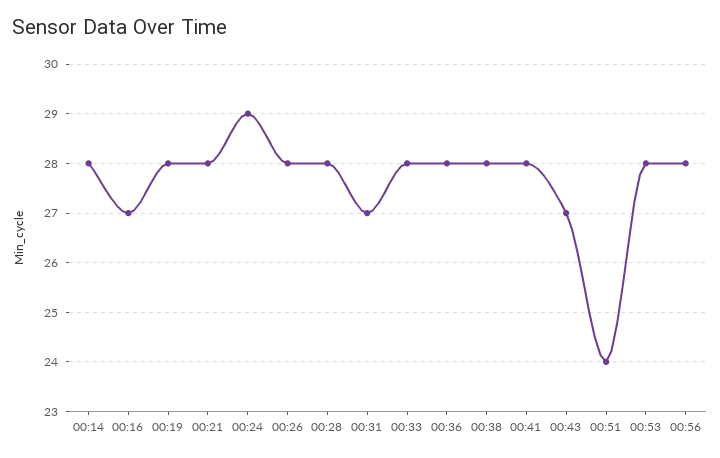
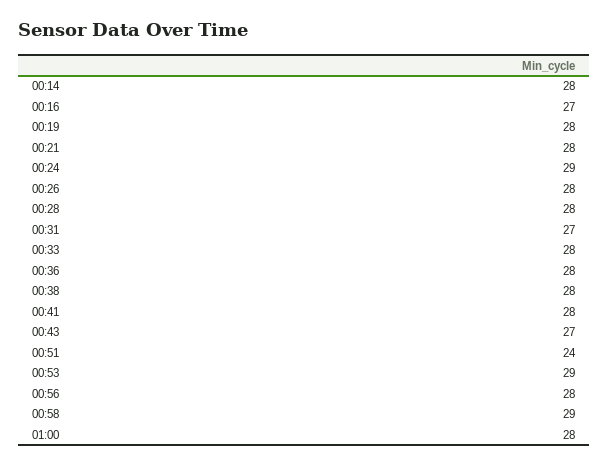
00:53: 28 -> 29
00:58: none -> 29
01:00: none -> 28

